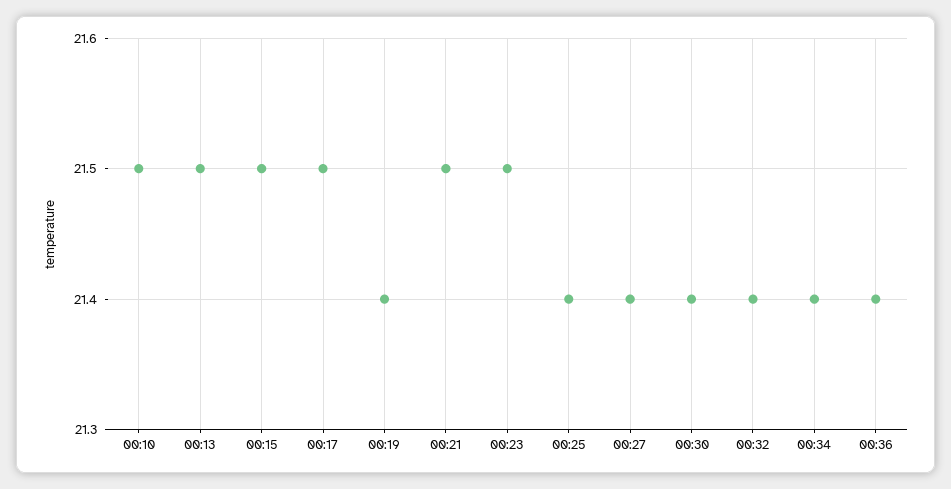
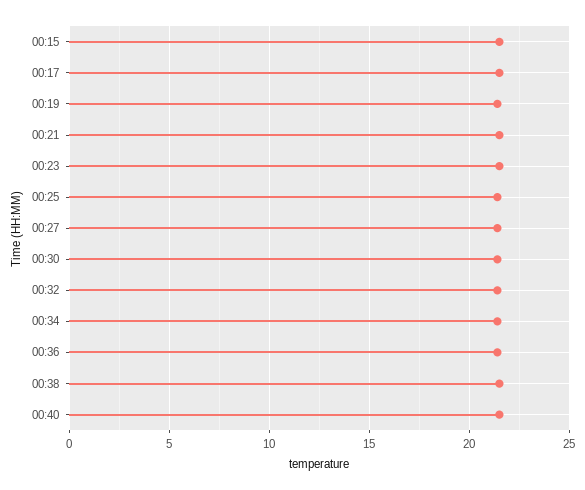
00:10: 21.5 -> none
00:13: 21.5 -> none
00:38: none -> 21.5
00:40: none -> 21.5

